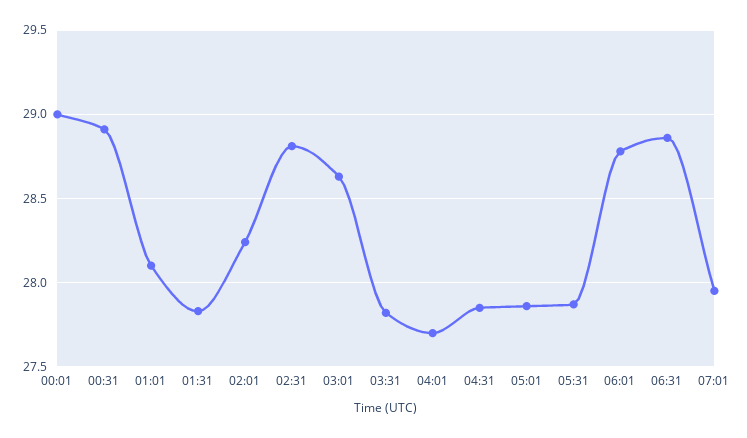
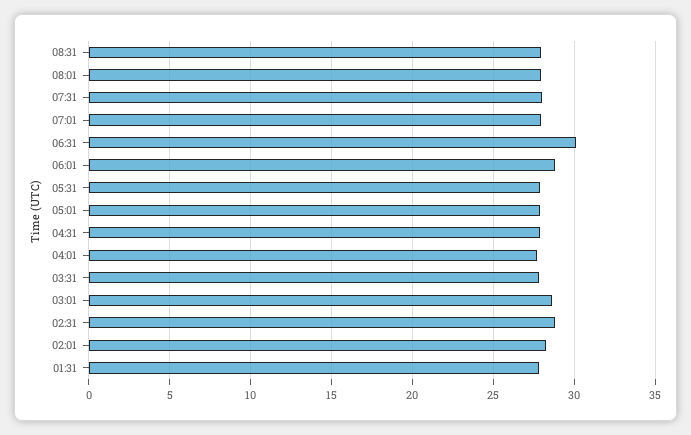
00:01: 29 -> none
00:31: 28.9 -> none
01:01: 28.1 -> none
06:31: 28.85 -> 30
08:31: none -> 28
08:01: none -> 28
07:31: none -> 28

